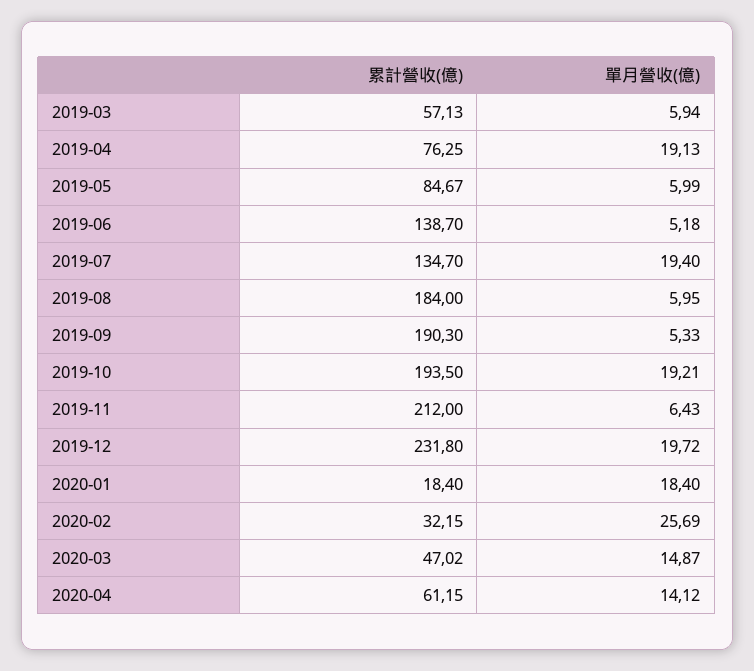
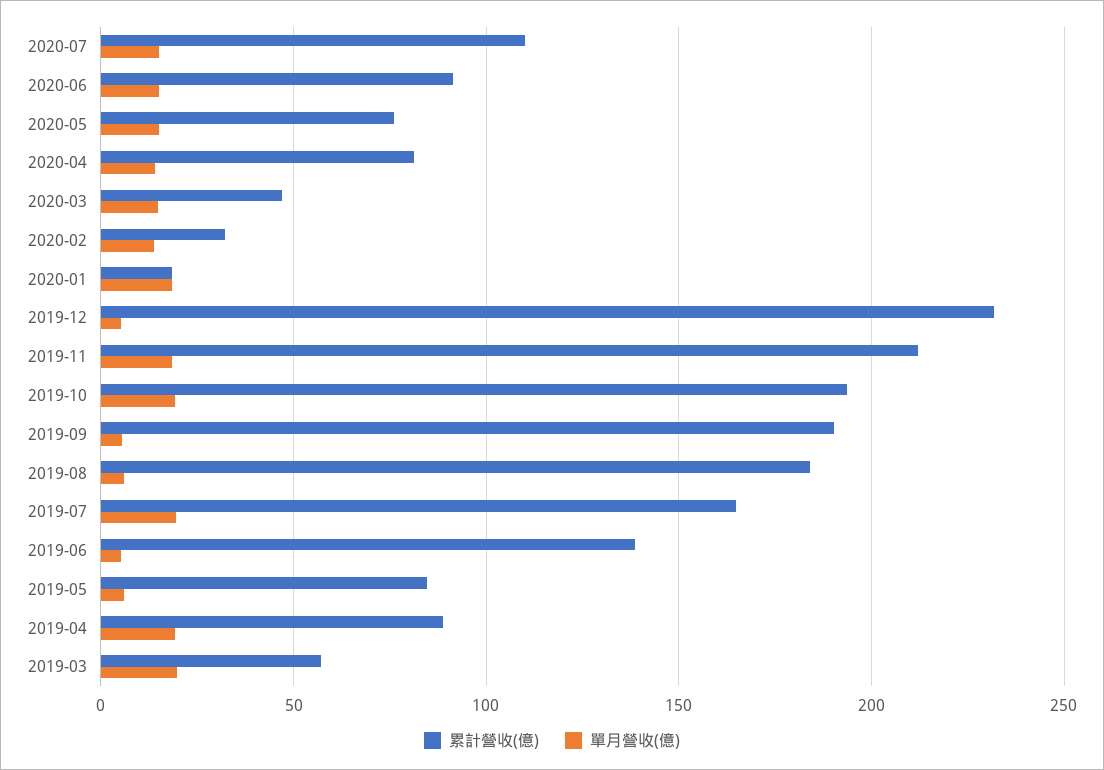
單月營收(億), 2019-03: 5.94 -> 20
累計營收(億), 2019-04: 76.25 -> 90
累計營收(億), 2019-07: 134.7 -> 165
單月營收(億), 2019-11: 6.43 -> 20
單月營收(億), 2019-12: 19.72 -> 5
單月營收(億), 2020-02: 25.69 -> 15
累計營收(億), 2020-04: 61.15 -> 80
累計營收(億), 2020-07: none -> 110
單月營收(億), 2020-07: none -> 15
累計營收(億), 2020-06: none -> 90
單月營收(億), 2020-06: none -> 15
累計營收(億), 2020-05: none -> 75
單月營收(億), 2020-05: none -> 15

